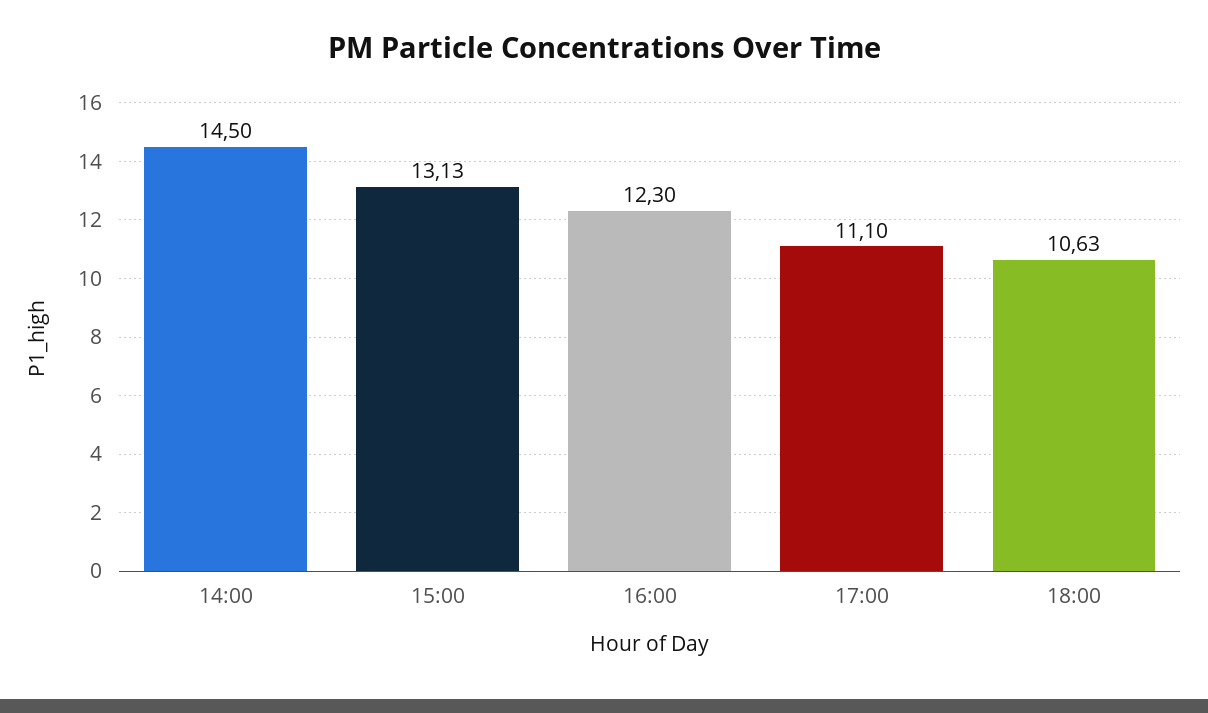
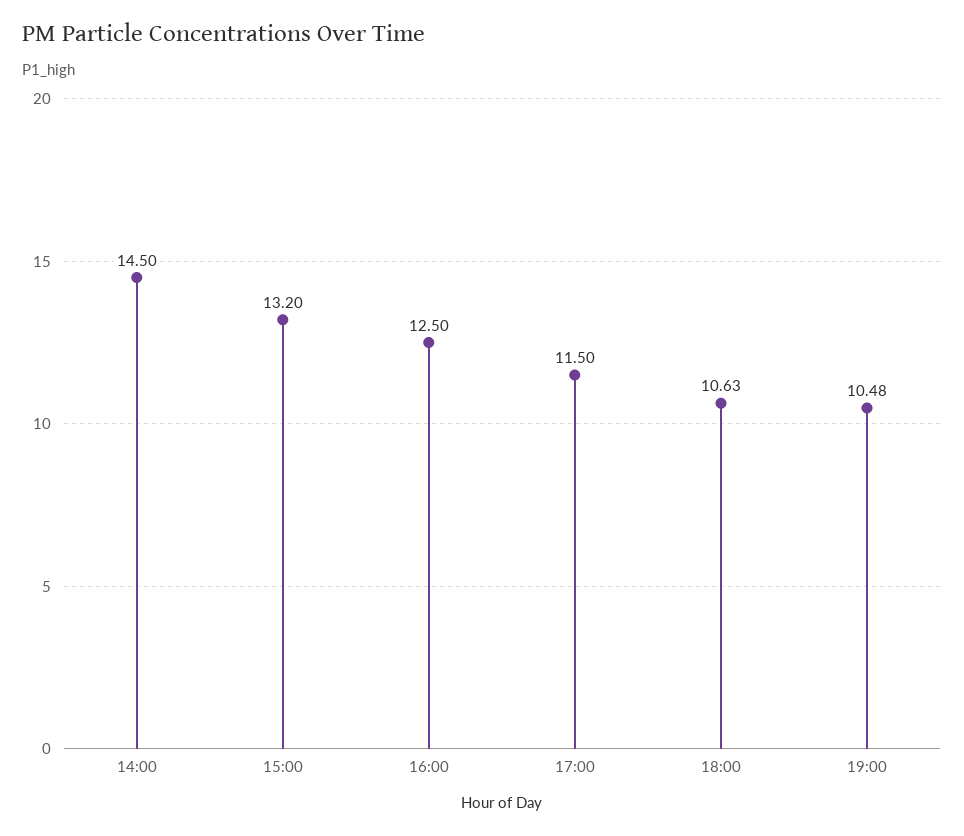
15:00: 13.13 -> 13.2
16:00: 12.3 -> 12.5
17:00: 11.1 -> 11.5
19:00: none -> 10.48

